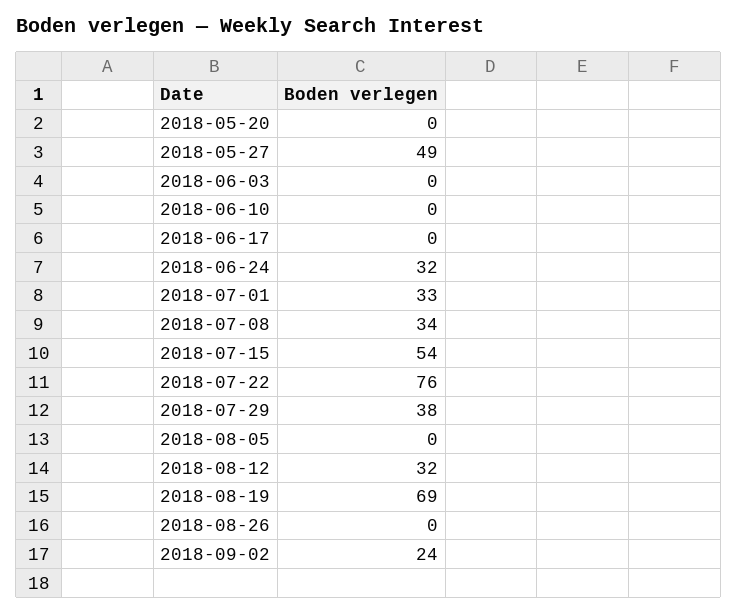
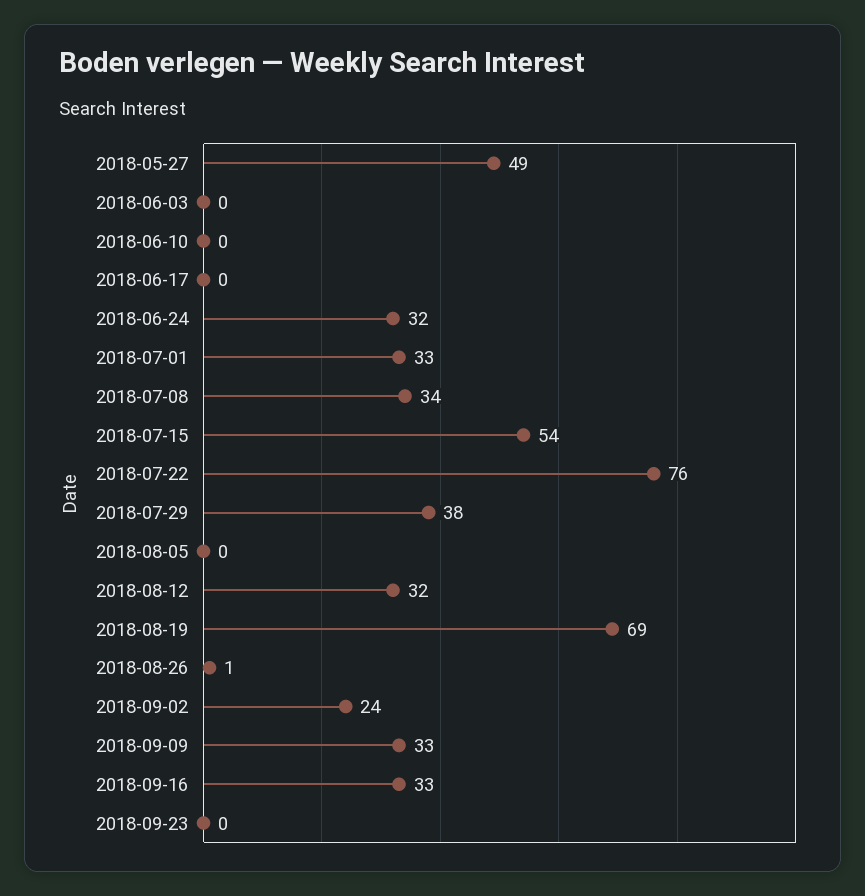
2018-05-20: 0 -> none
2018-08-26: 0 -> 1
2018-09-09: none -> 33
2018-09-16: none -> 33
2018-09-23: none -> 0

